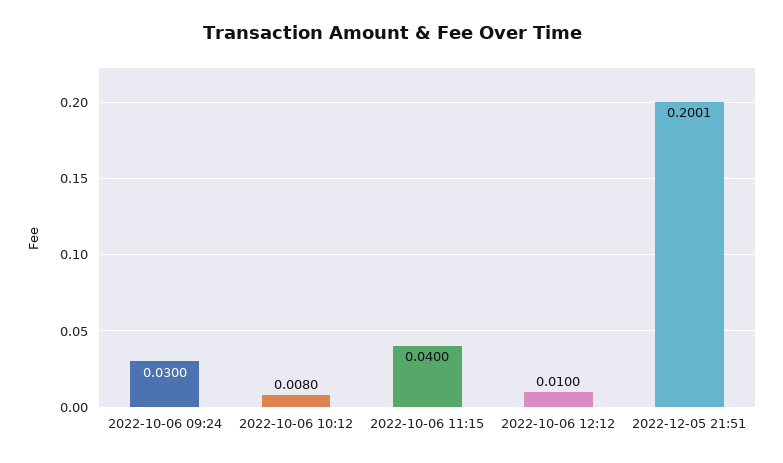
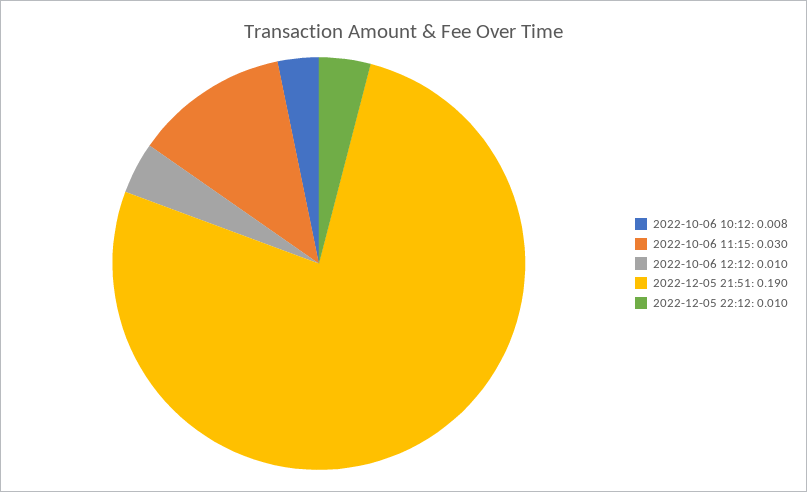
2022-10-06 09:24: 0.03 -> none
2022-10-06 11:15: 0.04 -> 0.03
2022-12-05 21:51: 0.2001 -> 0.19
2022-12-05 22:12: none -> 0.01

